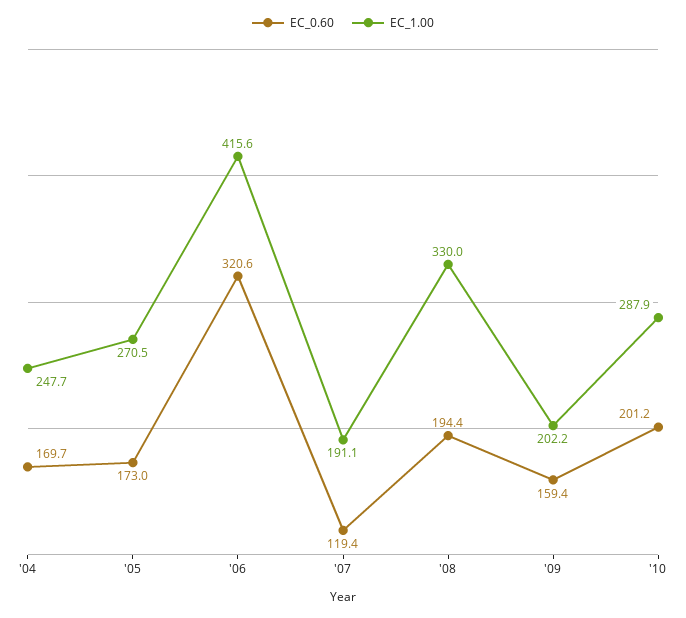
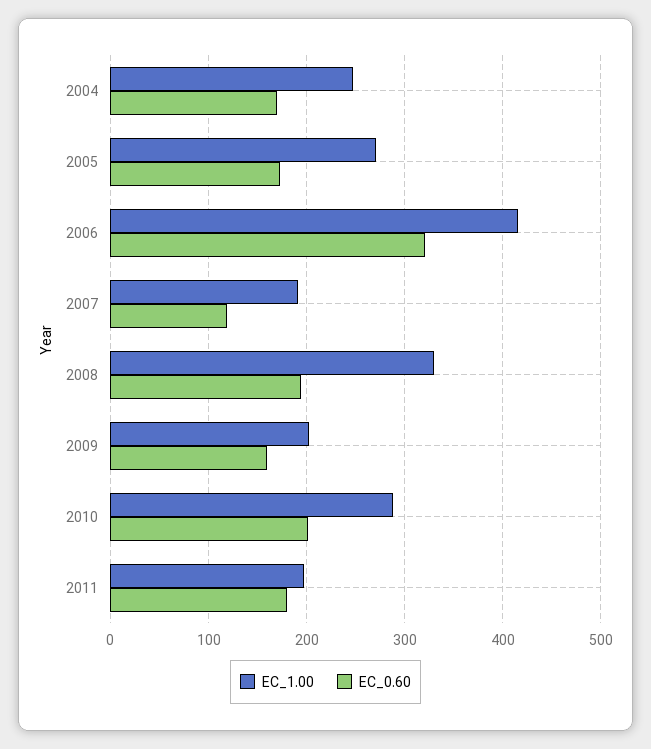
EC_1.00, 2011: none -> 200
EC_0.60, 2011: none -> 180

